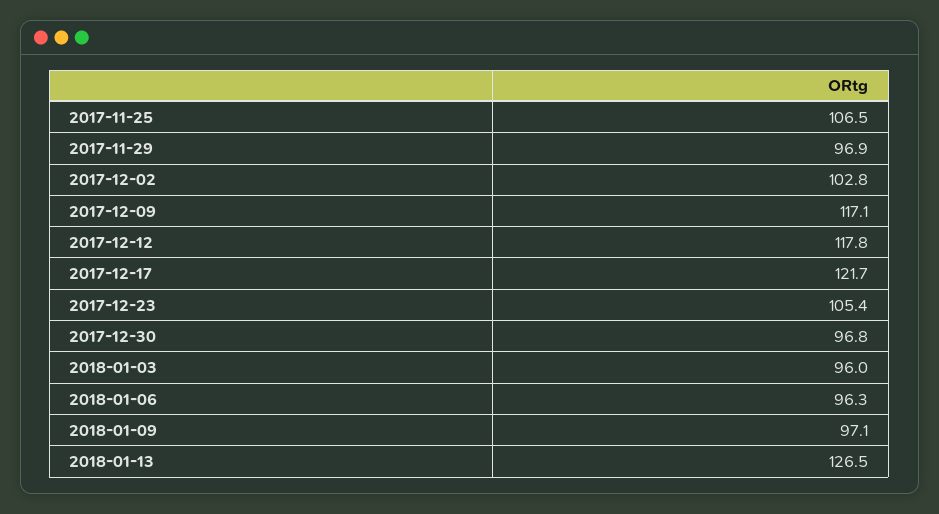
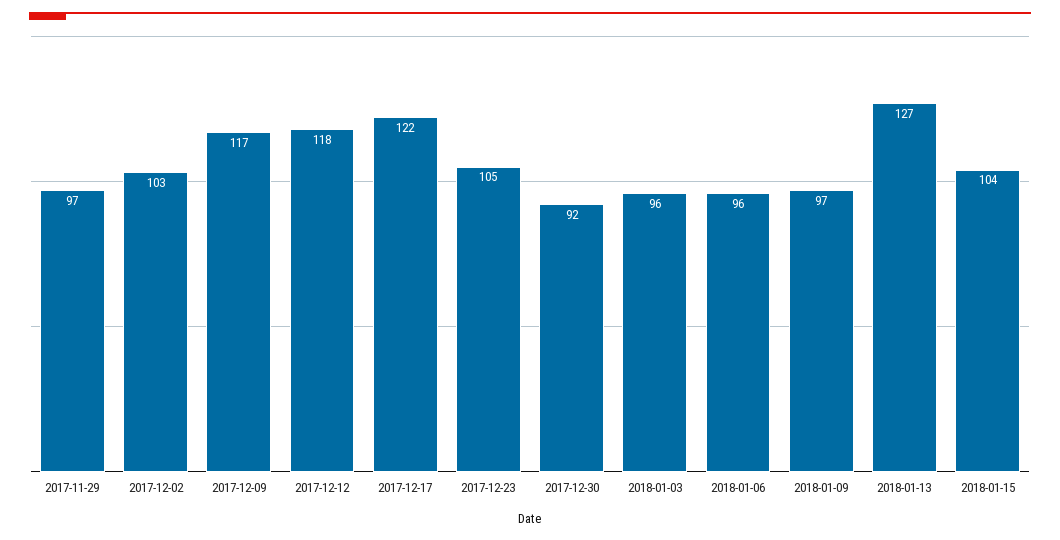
2017-11-25: 106.5 -> none
2017-12-30: 96.8 -> 92
2018-01-15: none -> 104

